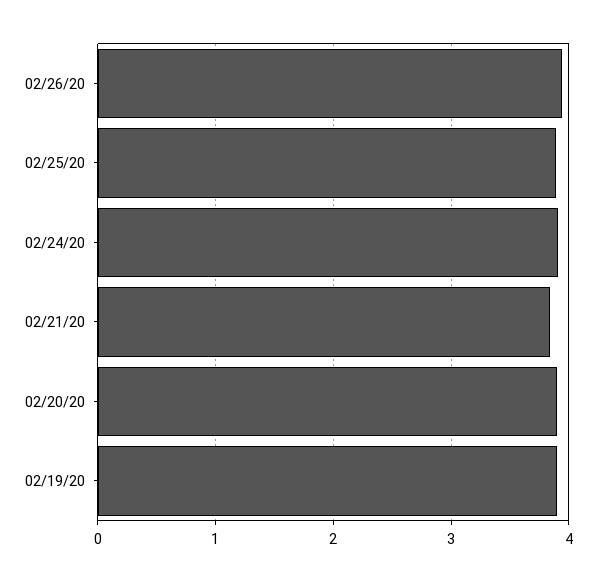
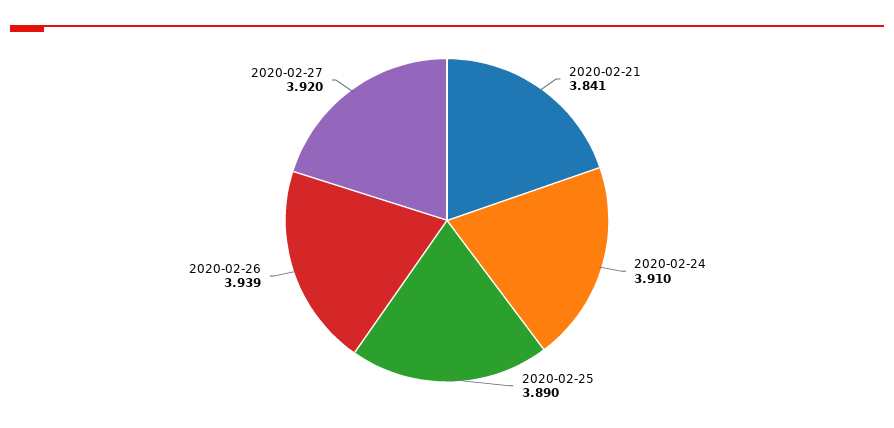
02/20/20: 3.9 -> none
02/19/20: 3.9 -> none
2020-02-27: none -> 3.92

